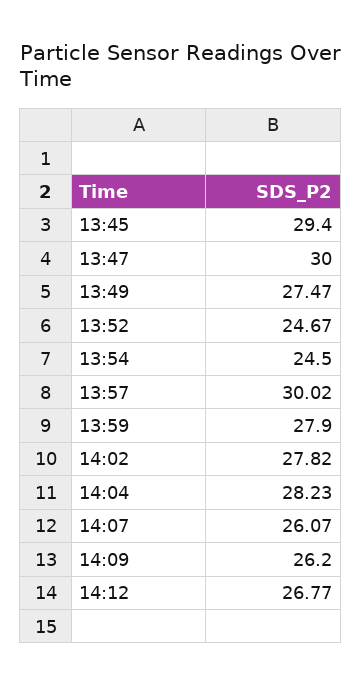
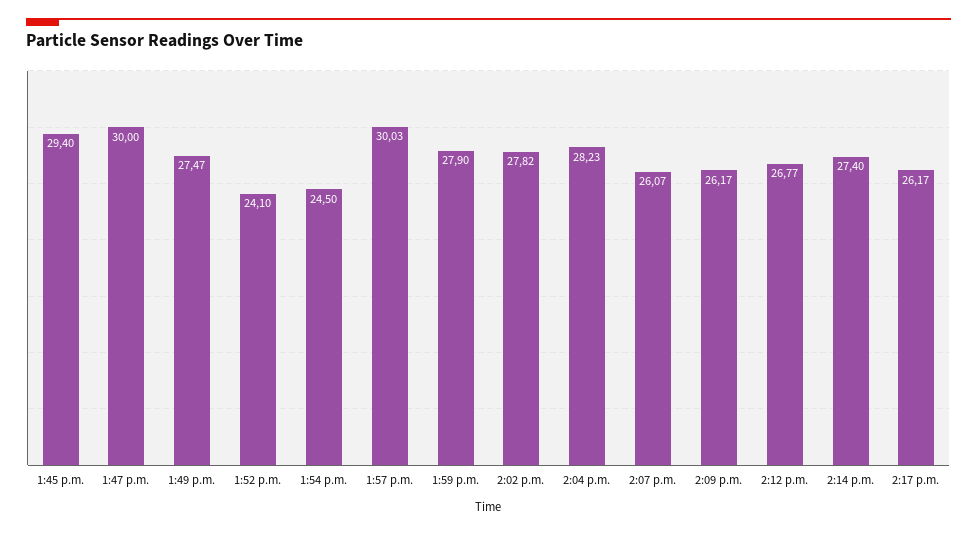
13:52: 24.67 -> 24.1
13:57: 30.02 -> 30.03
14:09: 26.2 -> 26.17
2:14 p.m.: none -> 27.4
2:17 p.m.: none -> 26.17

